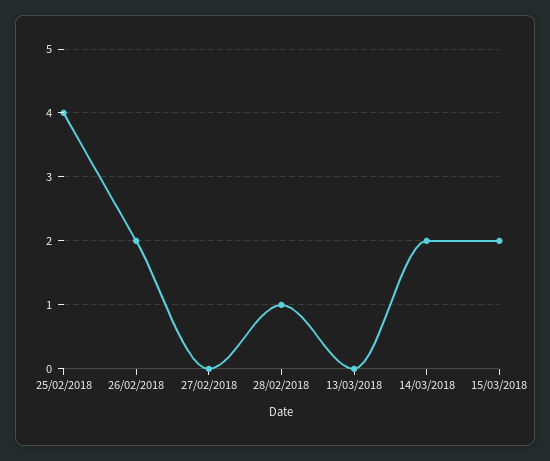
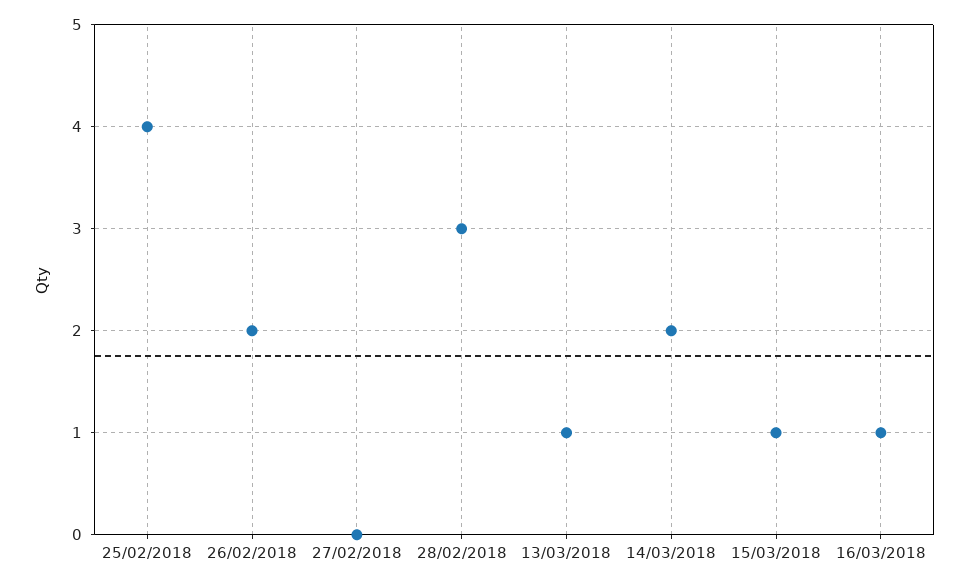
28/02/2018: 1 -> 3
13/03/2018: 0 -> 1
15/03/2018: 2 -> 1
16/03/2018: none -> 1

